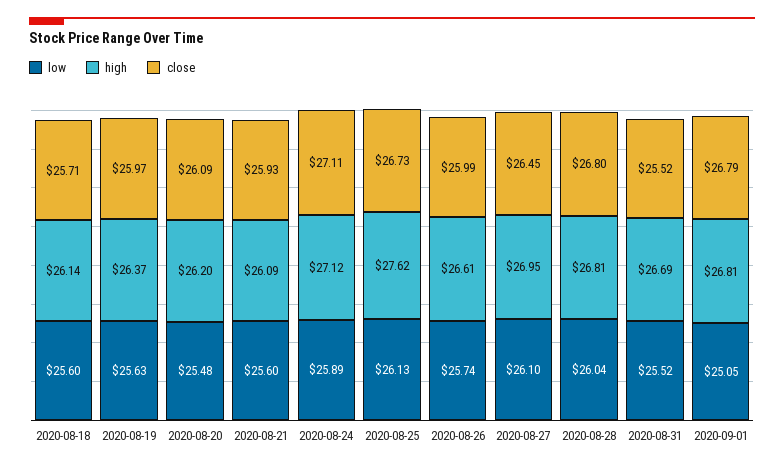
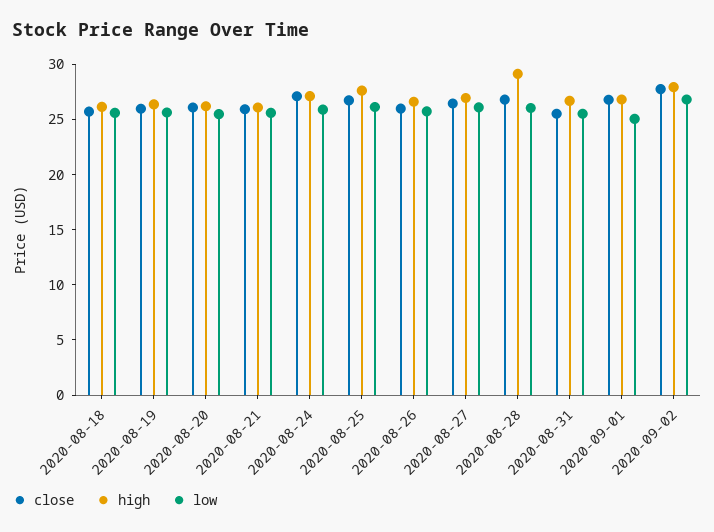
high, 2020-08-28: 26.81 -> 29
close, 2020-09-02: none -> 28
high, 2020-09-02: none -> 28
low, 2020-09-02: none -> 27

